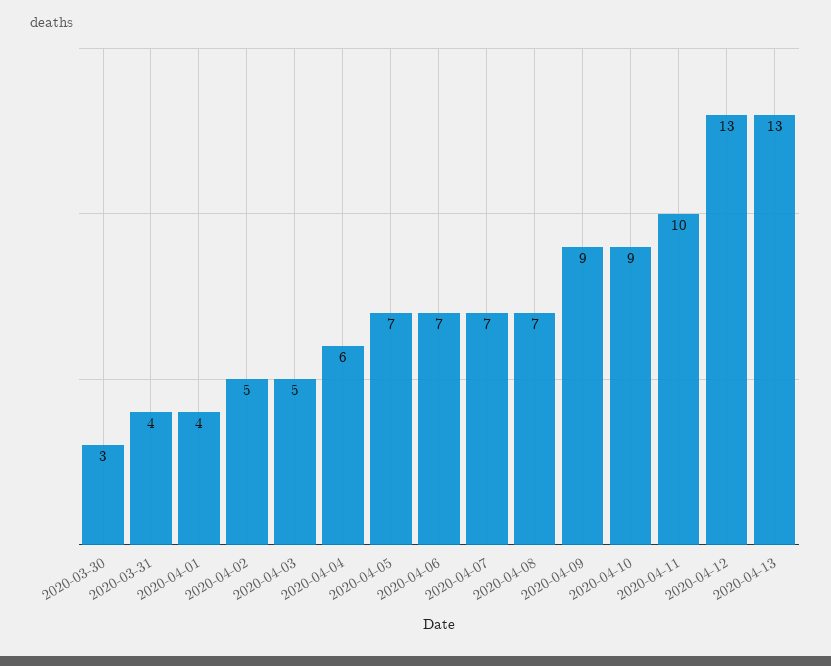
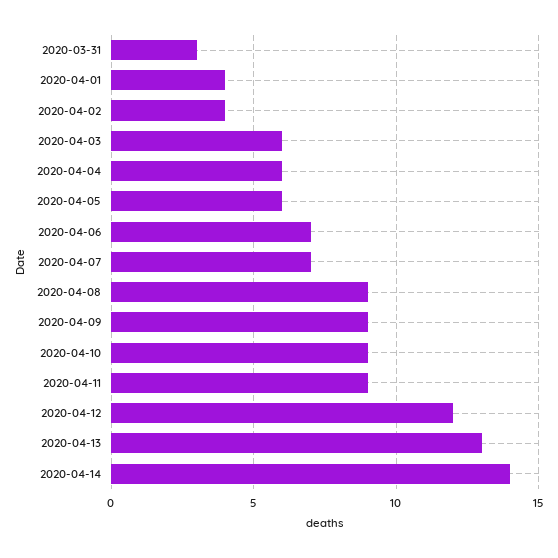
2020-03-30: 3 -> none
2020-03-31: 4 -> 3
2020-04-02: 5 -> 4
2020-04-03: 5 -> 6
2020-04-05: 7 -> 6
2020-04-08: 7 -> 9
2020-04-11: 10 -> 9
2020-04-12: 13 -> 12
2020-04-14: none -> 14

